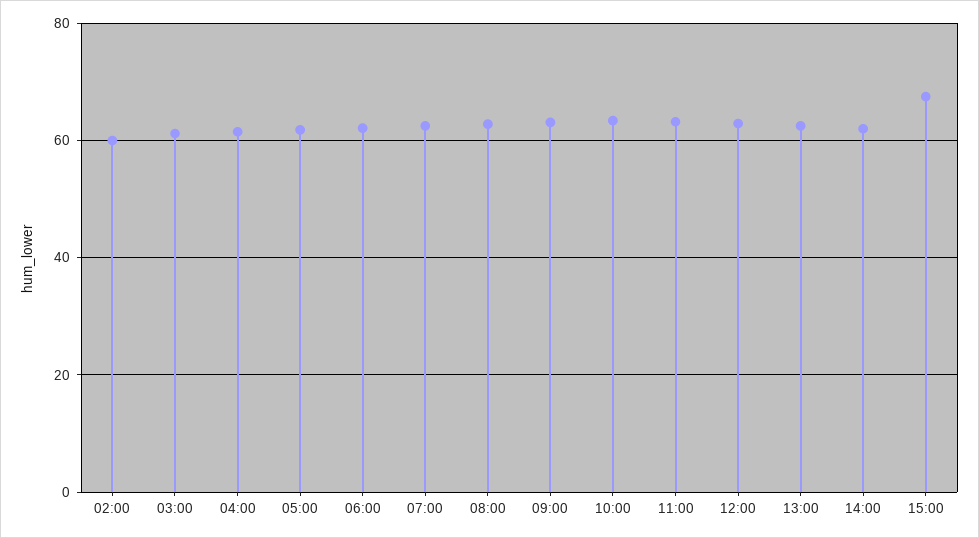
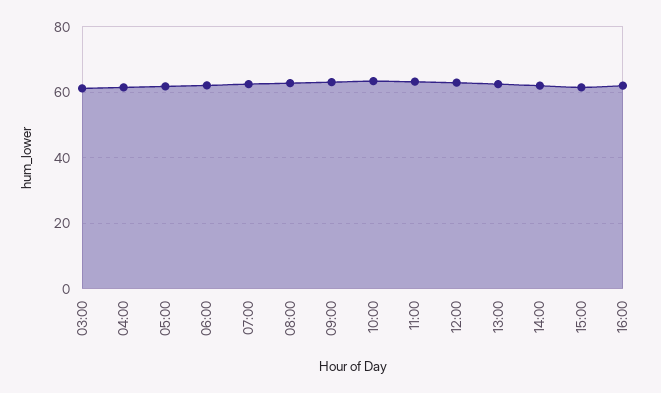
02:00: 60 -> none
15:00: 68 -> 62
16:00: none -> 62

